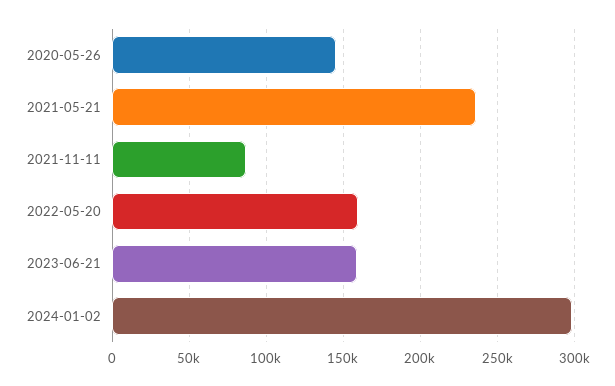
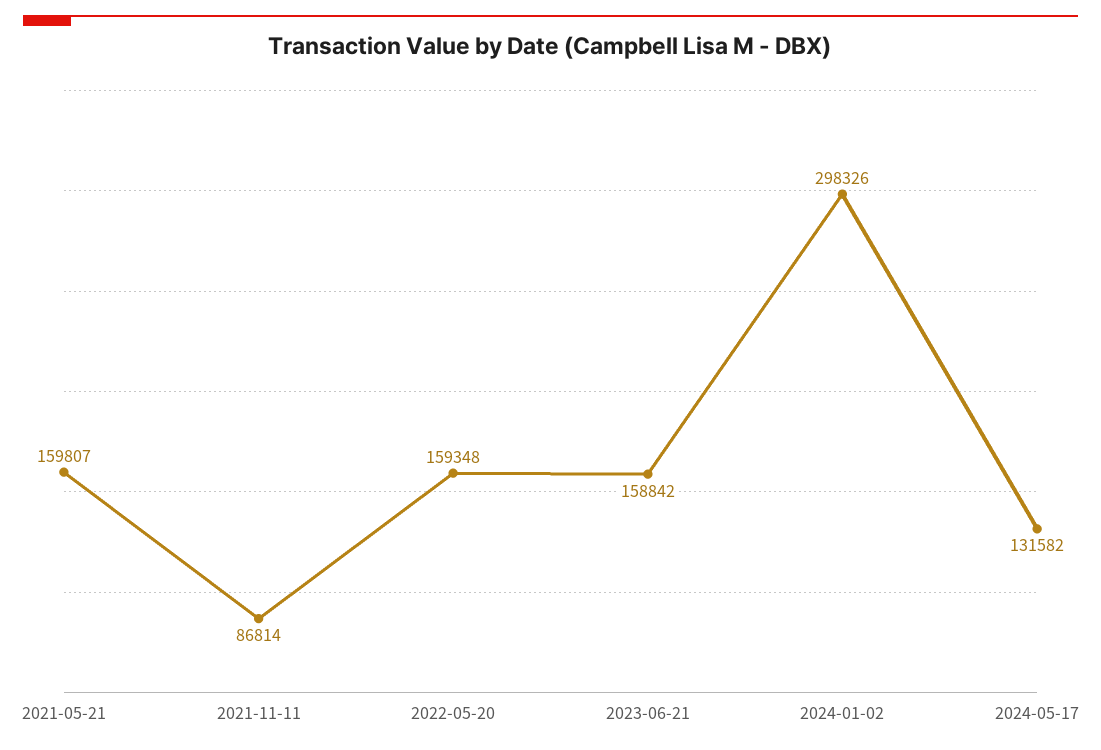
2020-05-26: 145000 -> none
2021-05-21: 235000 -> 159807
2024-05-17: none -> 131582

